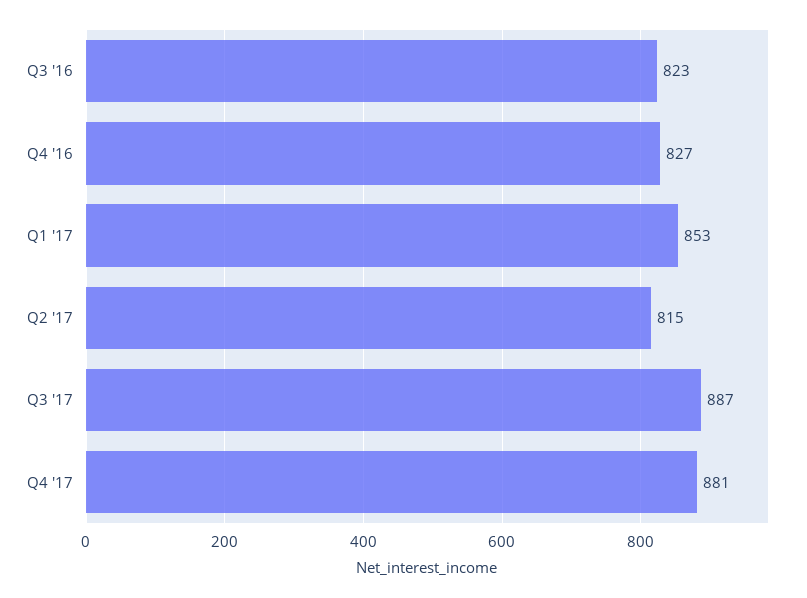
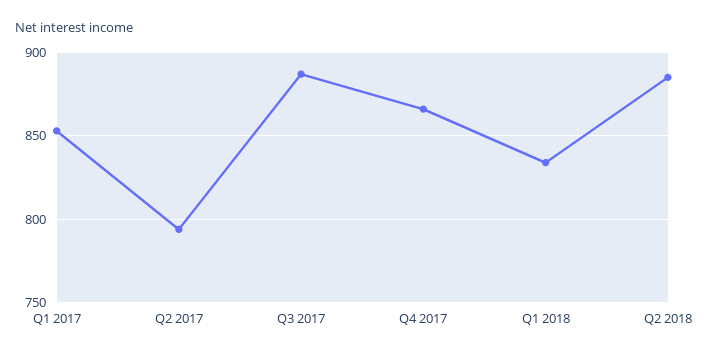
Q3 '16: 823 -> none
Q4 '16: 827 -> none
Q2 '17: 815 -> 795
Q4 '17: 881 -> 865
Q1 2018: none -> 835
Q2 2018: none -> 885

